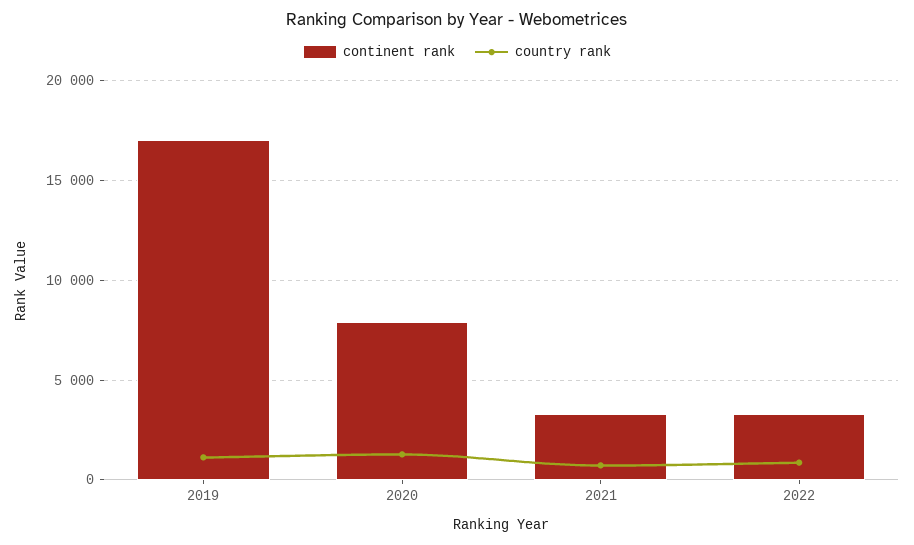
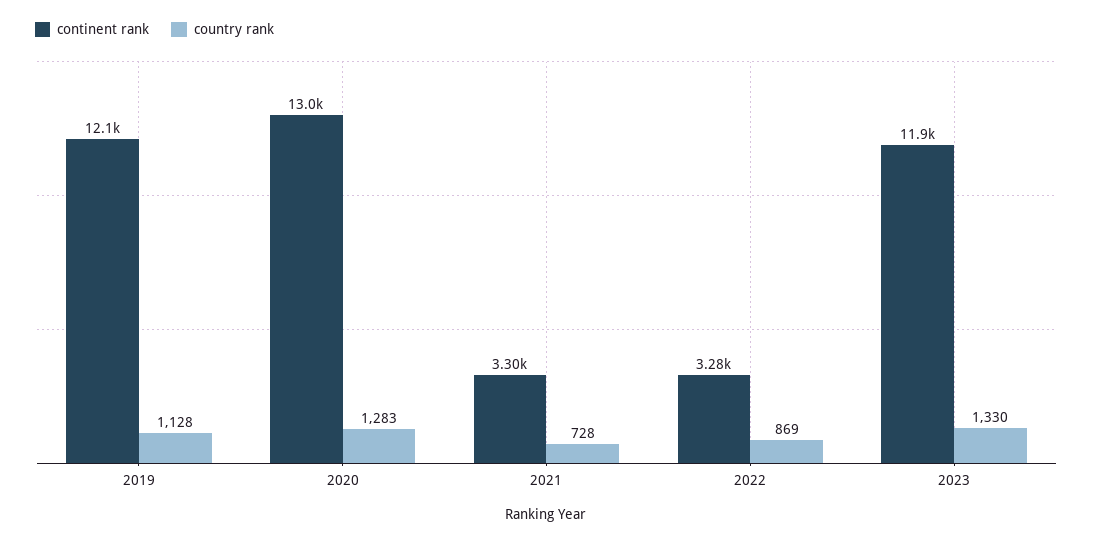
continent rank, 2019: 17000 -> 12100
continent rank, 2020: 8000 -> 13000
continent rank, 2023: none -> 11900
country rank, 2023: none -> 1330

